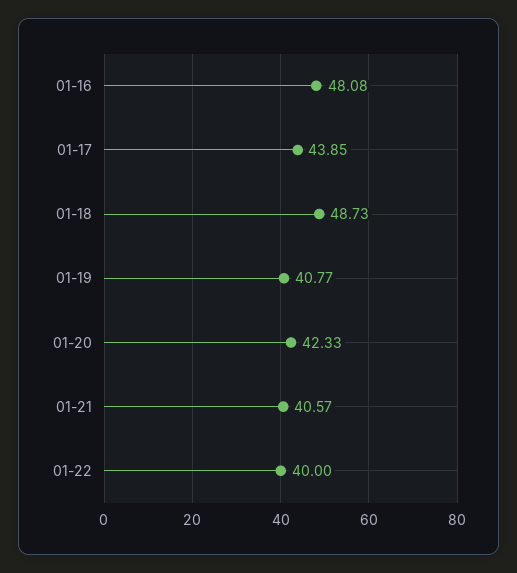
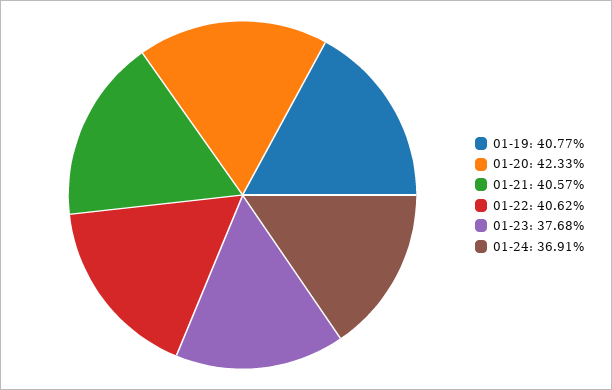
01-16: 48.08 -> none
01-17: 43.85 -> none
01-18: 48.73 -> none
01-22: 40 -> 40.62
01-23: none -> 37.68
01-24: none -> 36.91

